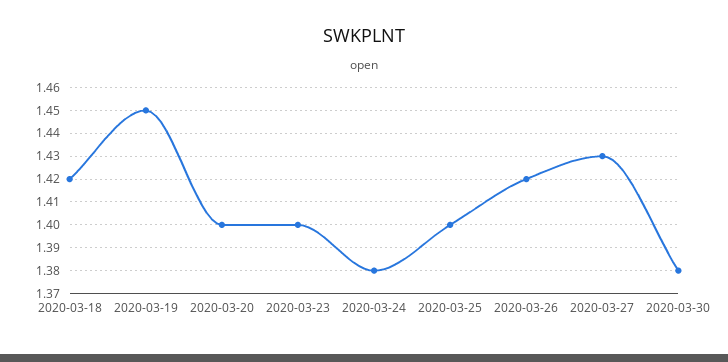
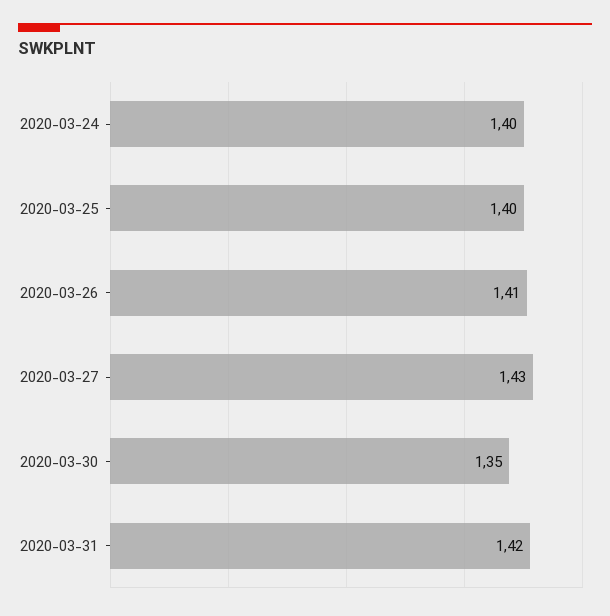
2020-03-18: 1.42 -> none
2020-03-19: 1.45 -> none
2020-03-20: 1.4 -> none
2020-03-23: 1.4 -> none
2020-03-24: 1.38 -> 1.4
2020-03-26: 1.42 -> 1.41
2020-03-30: 1.38 -> 1.35
2020-03-31: none -> 1.42

